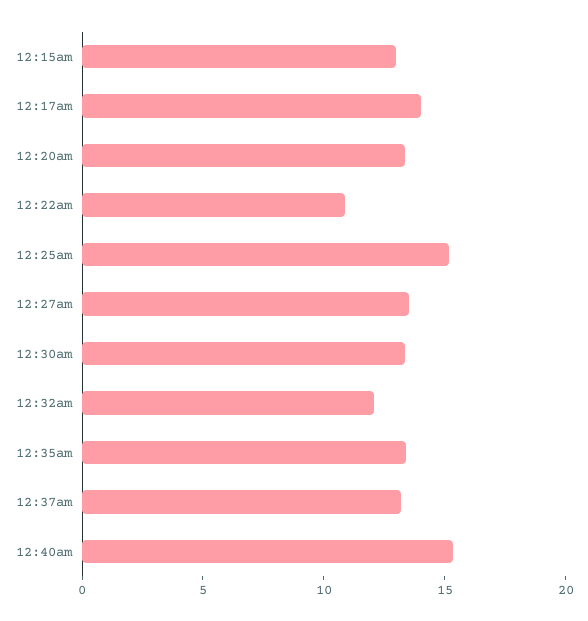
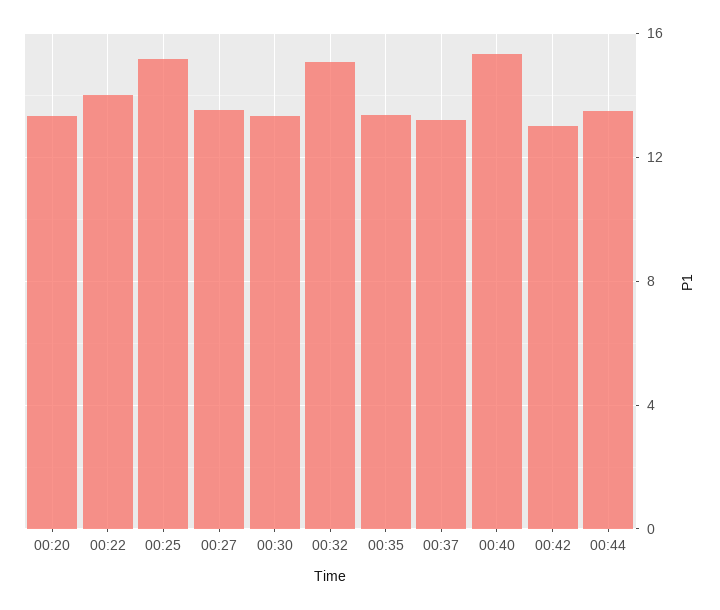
12:15am: 13 -> none
12:17am: 14 -> none
12:22am: 11 -> 14
12:32am: 12 -> 15
00:42: none -> 13
00:44: none -> 13.5

